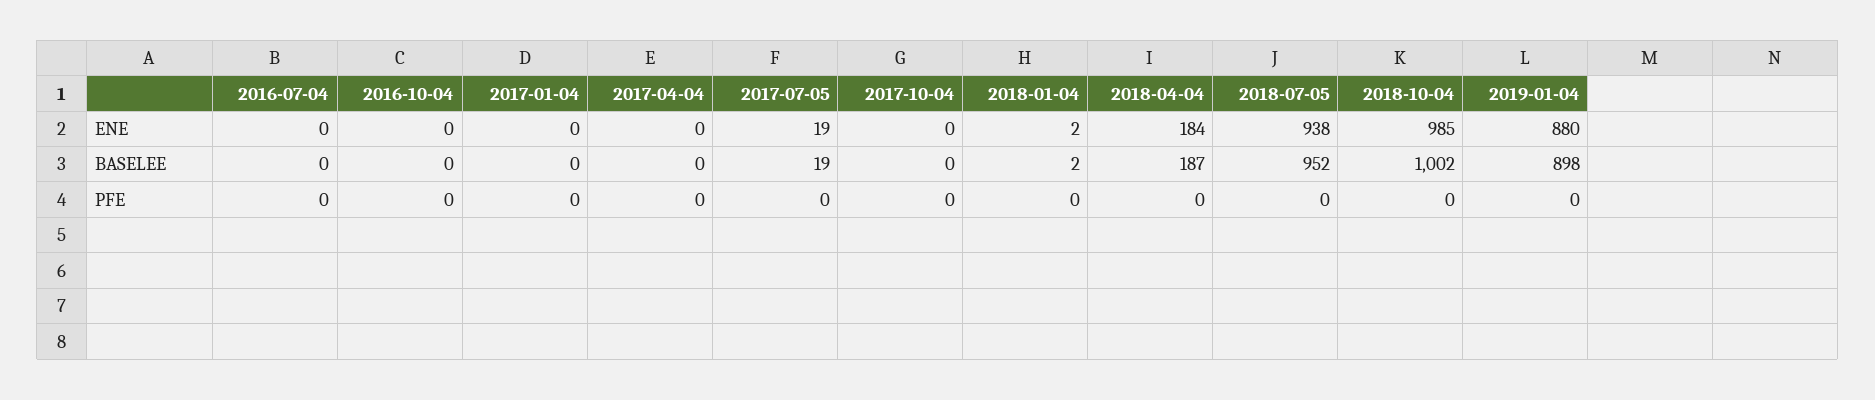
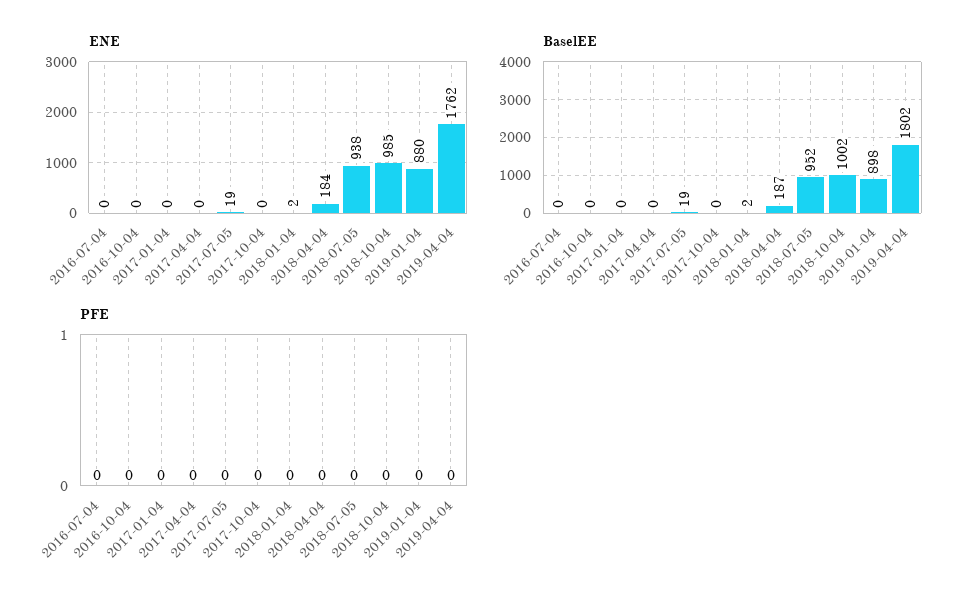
ENE, 2019-04-04: none -> 1762
BASELEE, 2019-04-04: none -> 1802
PFE, 2019-04-04: none -> 0

